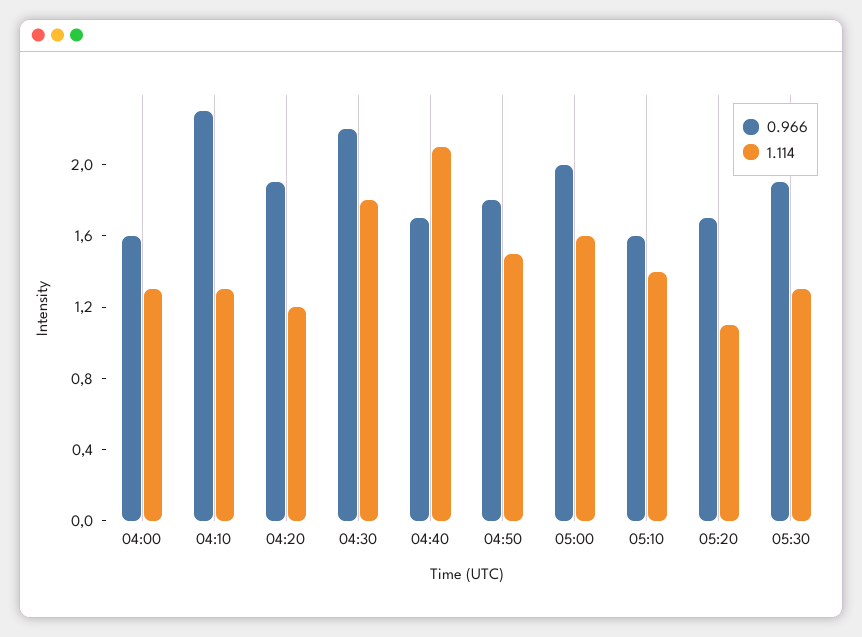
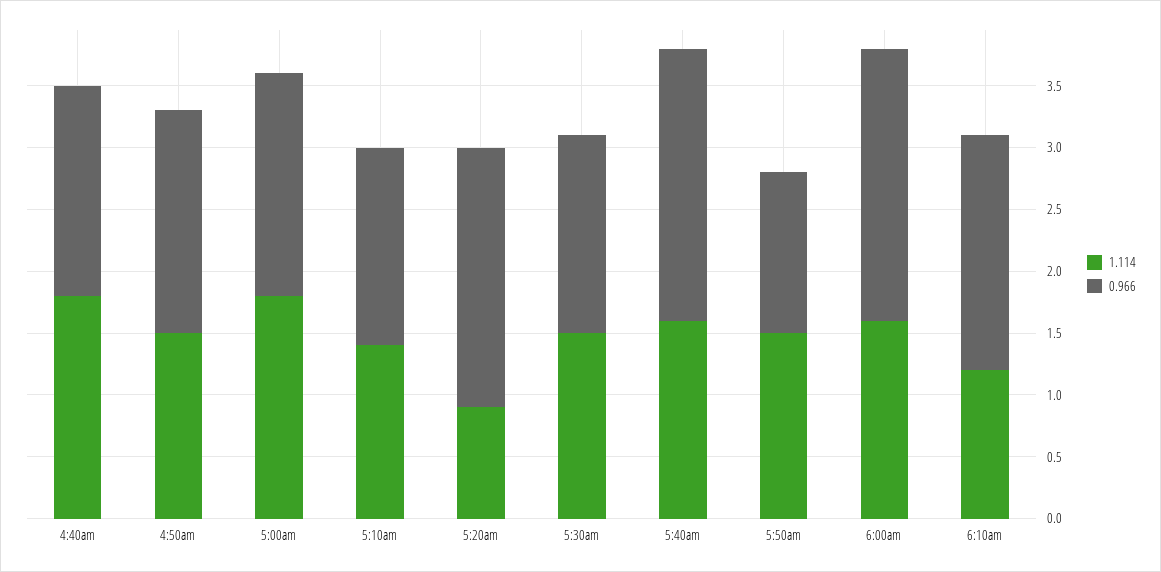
0.966, 04:00: 1.6 -> none
1.114, 04:00: 1.3 -> none
0.966, 04:10: 2.3 -> none
1.114, 04:10: 1.3 -> none
0.966, 04:20: 1.9 -> none
1.114, 04:20: 1.2 -> none
0.966, 04:30: 2.2 -> none
1.114, 04:30: 1.8 -> none
1.114, 04:40: 2.1 -> 1.8
0.966, 05:00: 2 -> 1.8
1.114, 05:00: 1.6 -> 1.8
0.966, 05:20: 1.7 -> 2.1
1.114, 05:20: 1.1 -> 0.9
0.966, 05:30: 1.9 -> 1.6
1.114, 05:30: 1.3 -> 1.5
1.114, 5:40am: none -> 1.6
0.966, 5:40am: none -> 2.2
1.114, 5:50am: none -> 1.5
0.966, 5:50am: none -> 1.3
1.114, 6:00am: none -> 1.6
0.966, 6:00am: none -> 2.2
1.114, 6:10am: none -> 1.2
0.966, 6:10am: none -> 1.9

